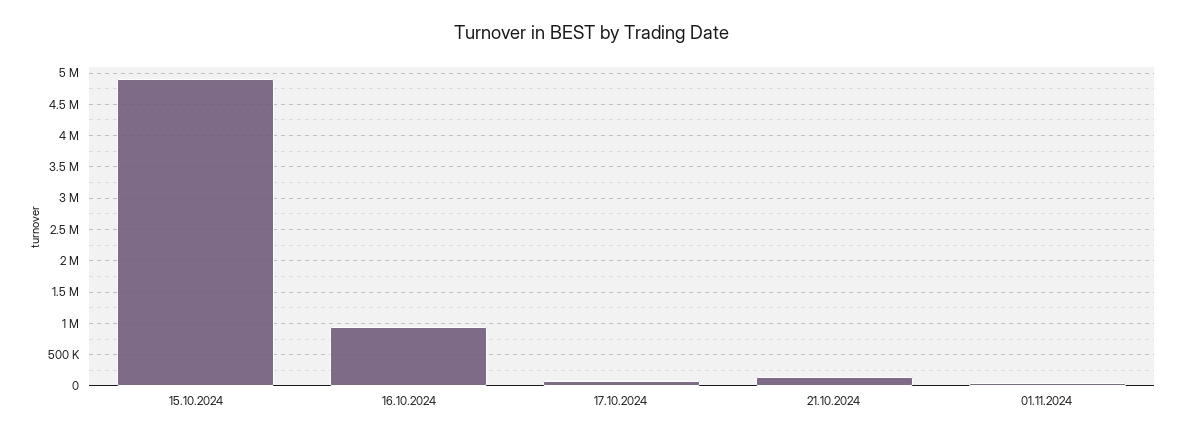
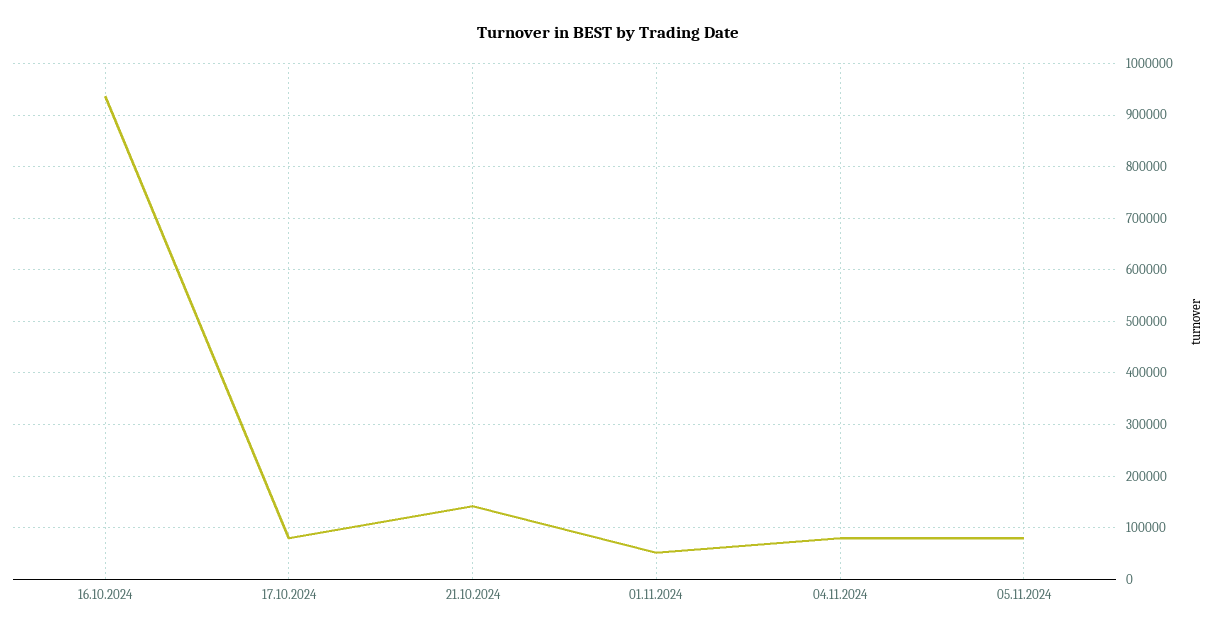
15.10.2024: 4900000 -> none
04.11.2024: none -> 80000
05.11.2024: none -> 80000

